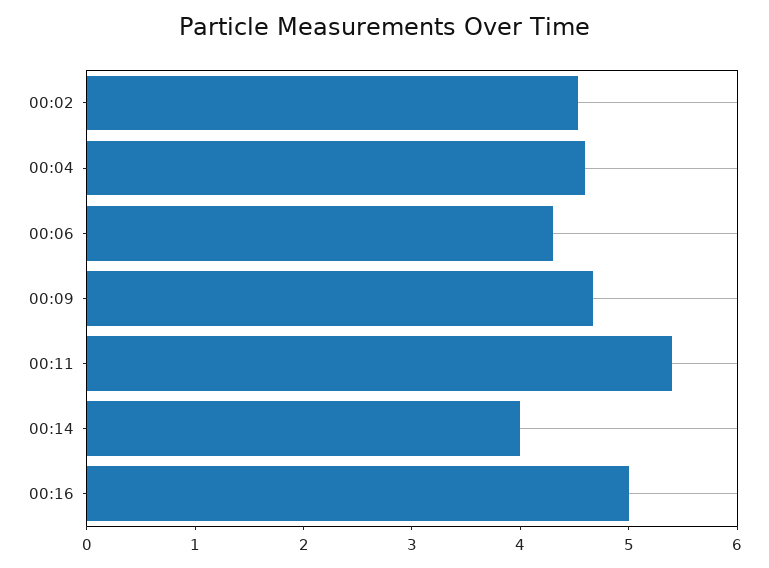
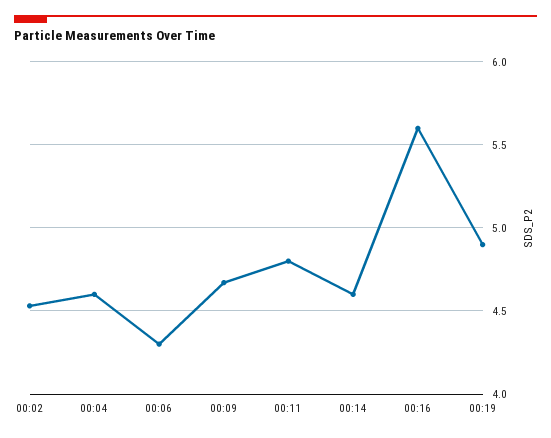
00:11: 5.4 -> 4.8
00:14: 4 -> 4.6
00:16: 5 -> 5.6
00:19: none -> 4.9

